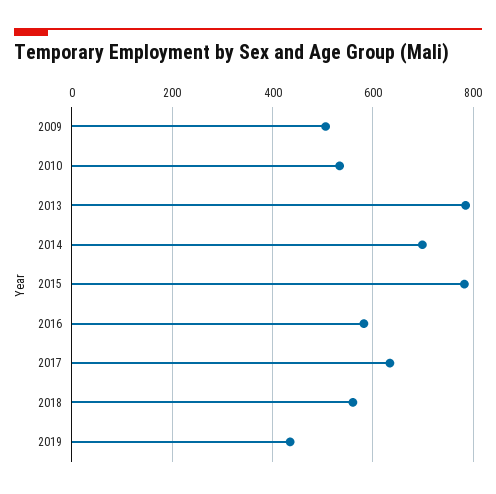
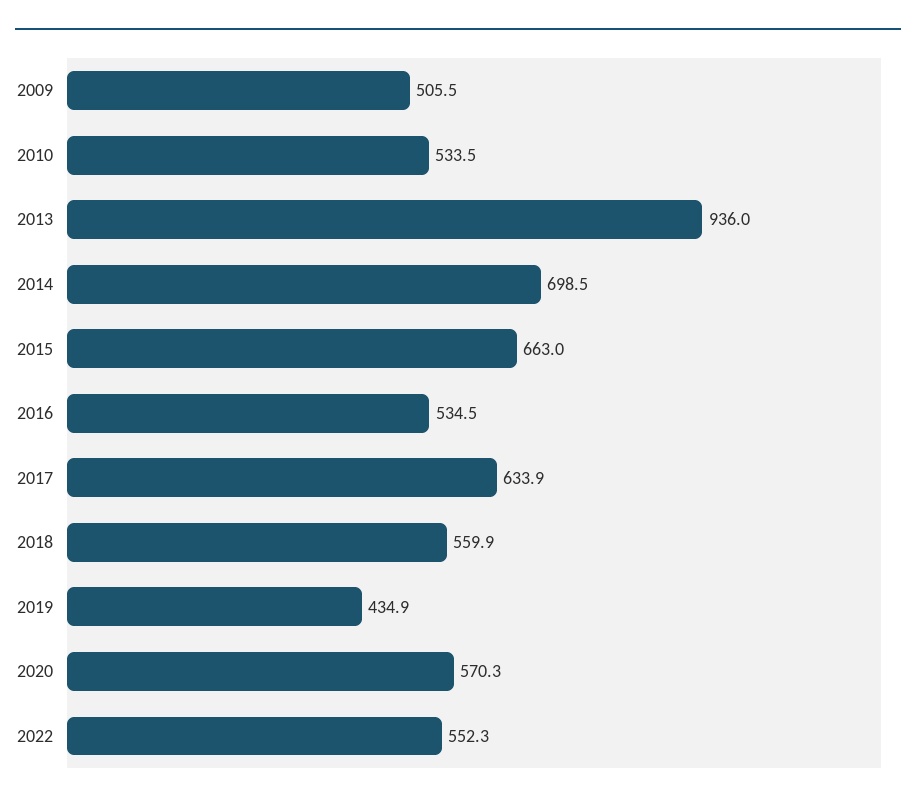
2013: 780 -> 936
2015: 780 -> 663
2016: 580 -> 534.5
2020: none -> 570.3
2022: none -> 552.3

